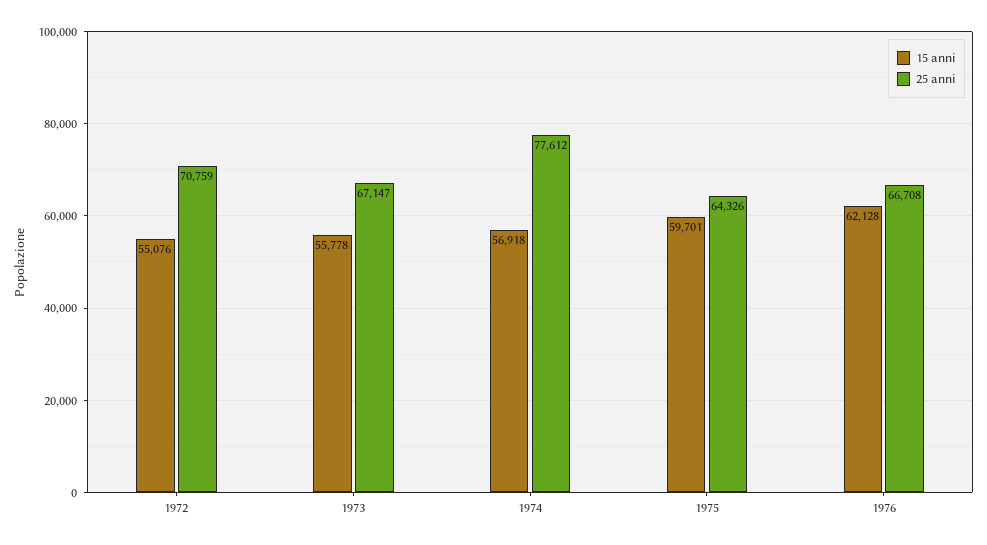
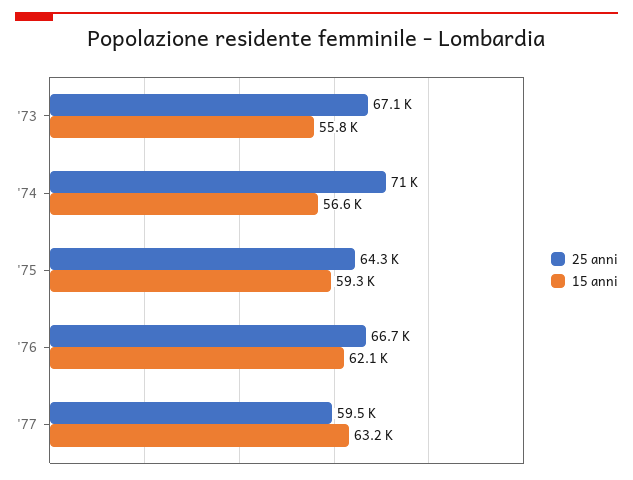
15 anni, 1972: 55076 -> none
25 anni, 1972: 70759 -> none
15 anni, 1974: 56918 -> 56600
25 anni, 1974: 77612 -> 71000
15 anni, 1975: 59701 -> 59300
25 anni, '77: none -> 59500
15 anni, '77: none -> 63200

